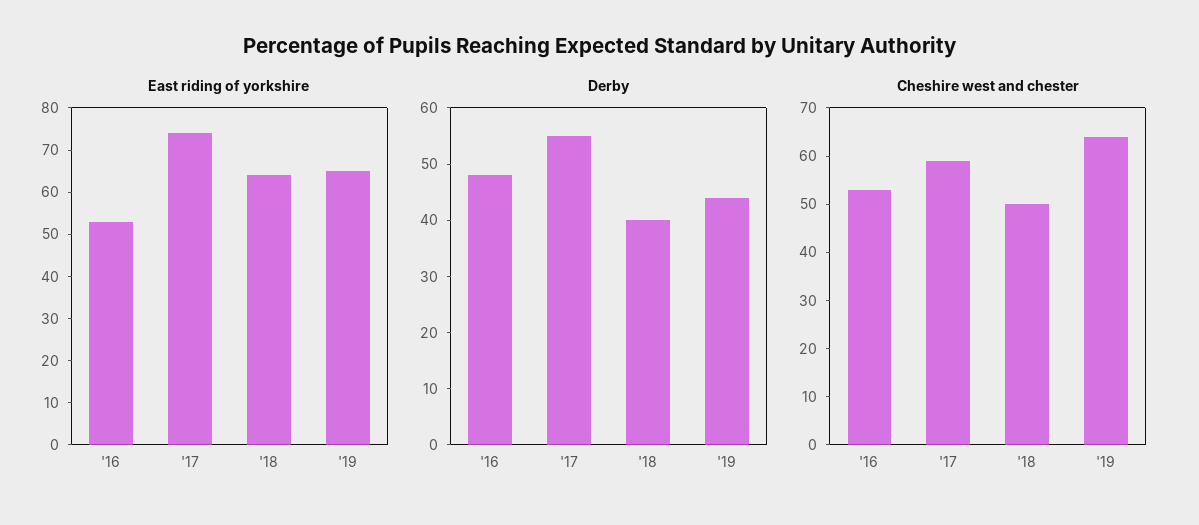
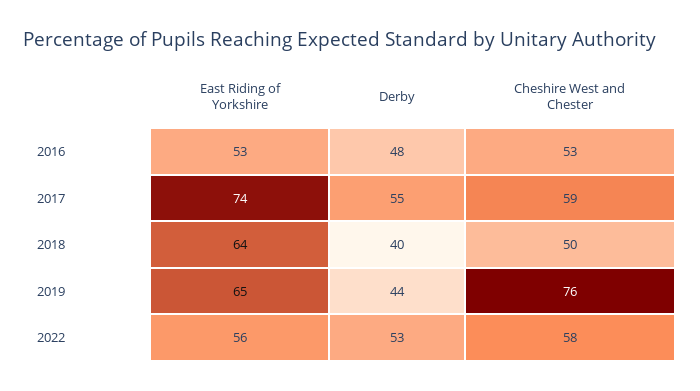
Cheshire west and chester, '19: 65 -> 76
East riding of yorkshire, 2022: none -> 56
Derby, 2022: none -> 53
Cheshire west and chester, 2022: none -> 58

